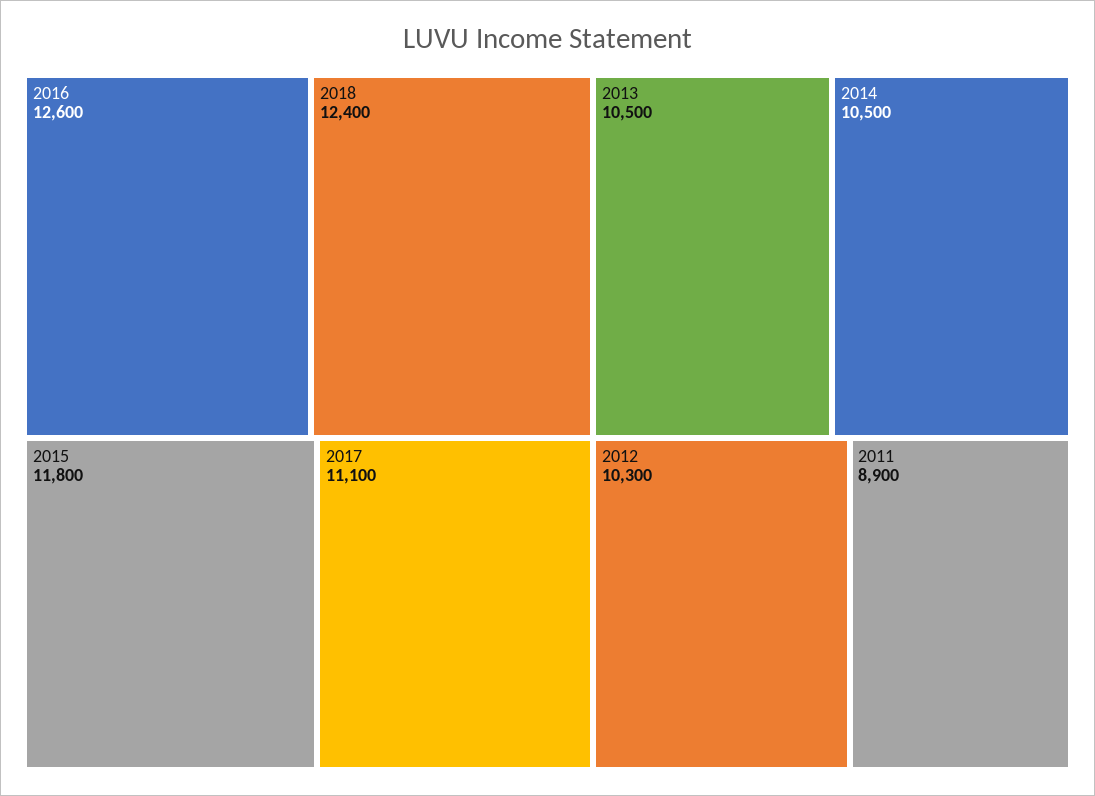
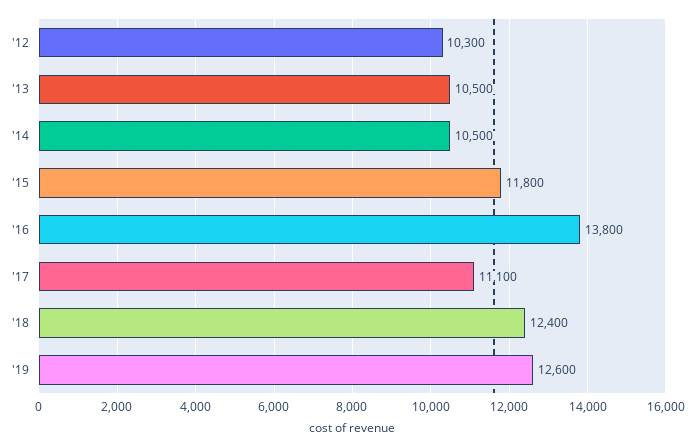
2016: 12600 -> 13800
2011: 8900 -> none
'19: none -> 12600

